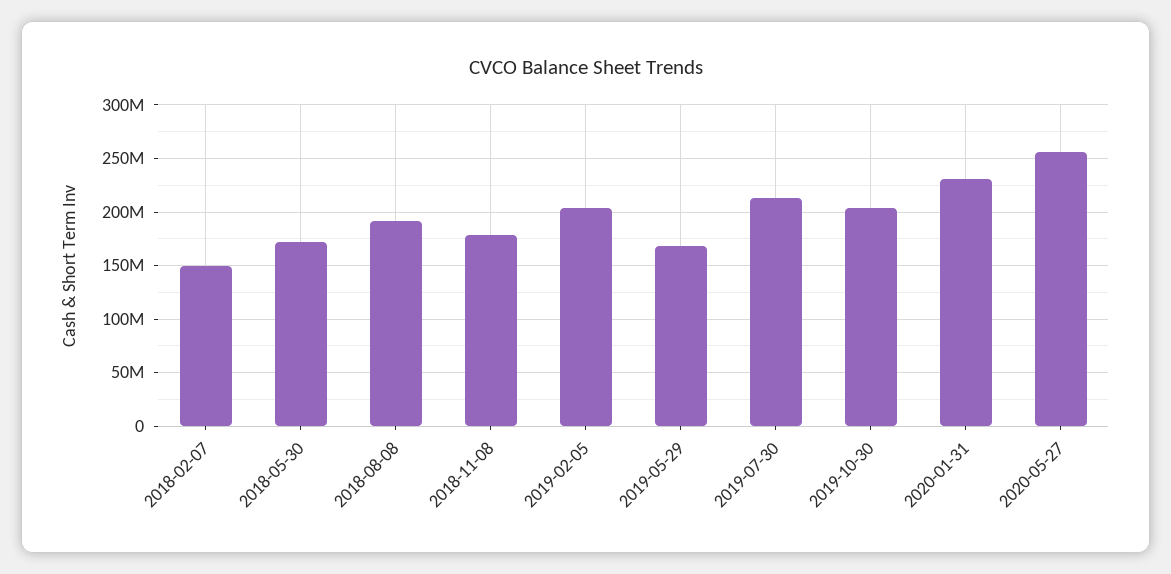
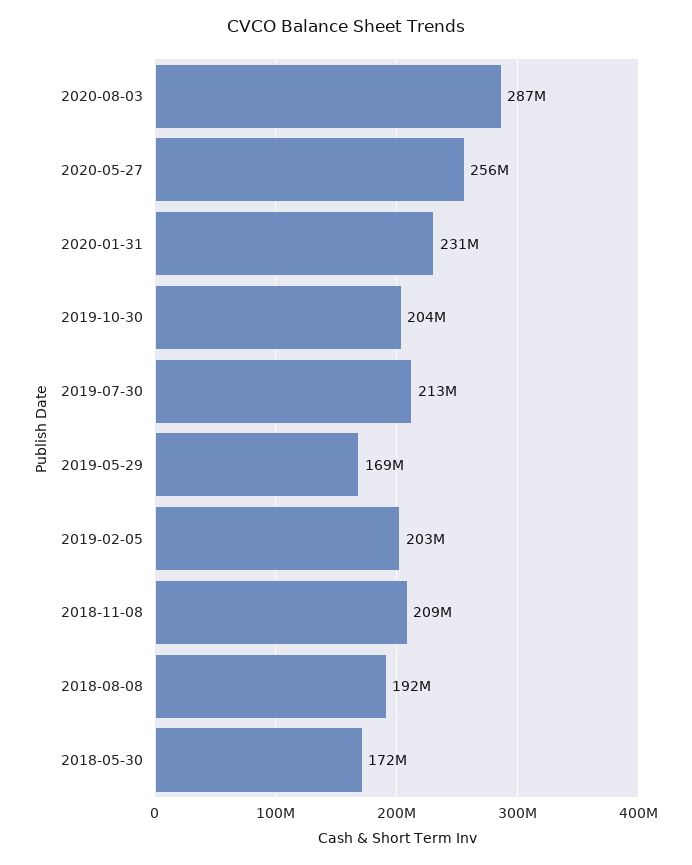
2018-02-07: 150000000 -> none
2018-11-08: 180000000 -> 209000000
2020-08-03: none -> 287000000

